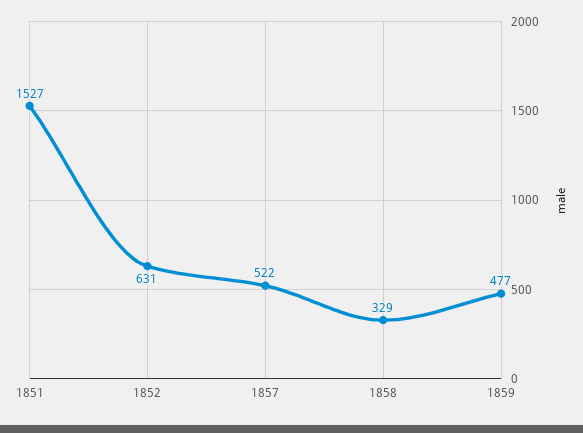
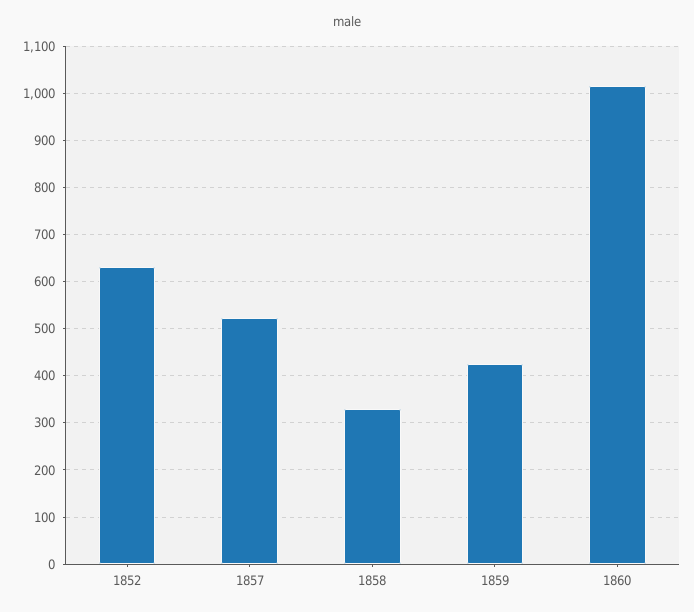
1851: 1527 -> none
1859: 477 -> 420
1860: none -> 1020

